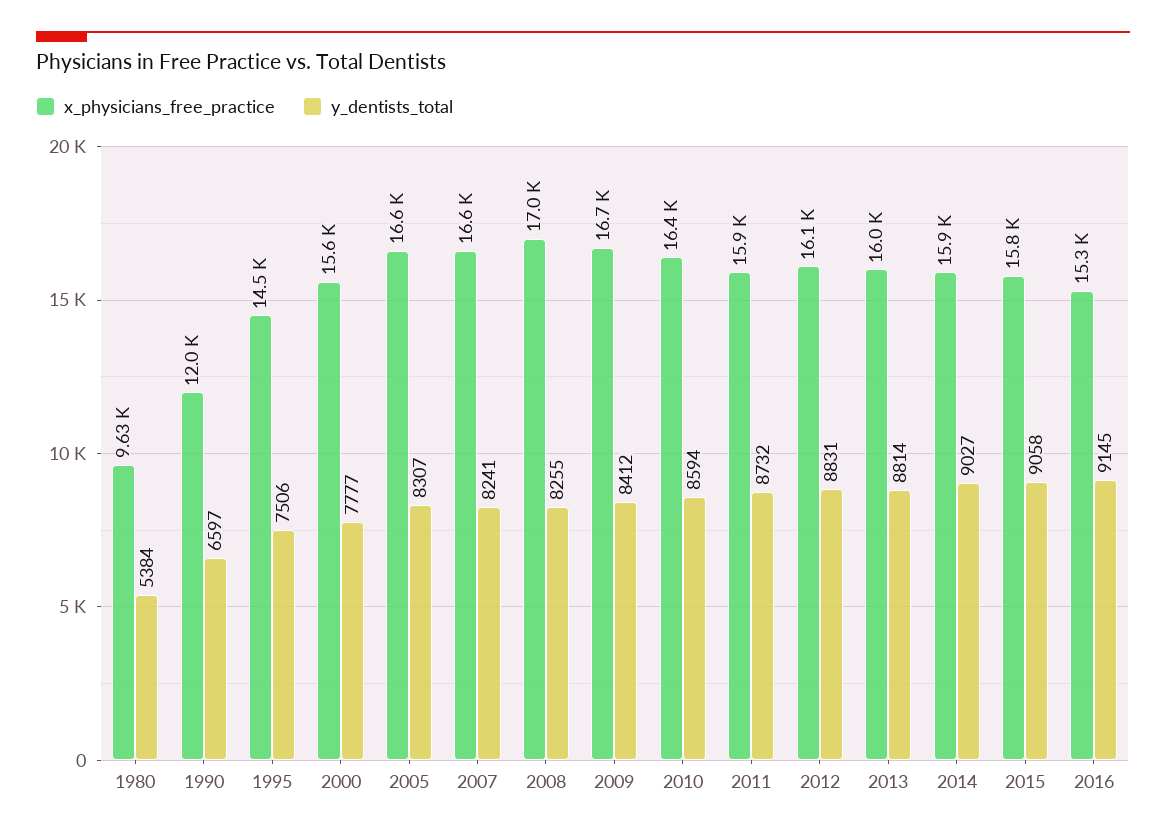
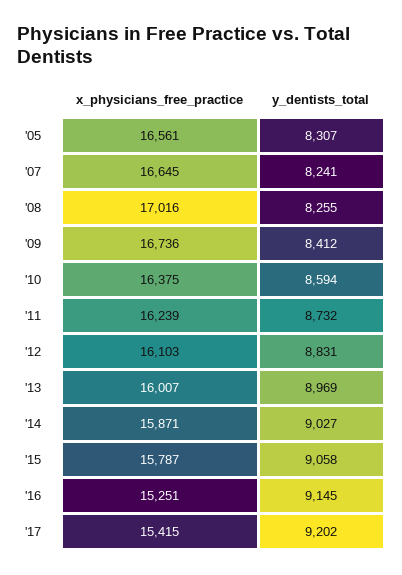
x_physicians_free_practice, 1980: 9630 -> none
y_dentists_total, 1980: 5384 -> none
x_physicians_free_practice, 1990: 12000 -> none
y_dentists_total, 1990: 6597 -> none
x_physicians_free_practice, 1995: 14500 -> none
y_dentists_total, 1995: 7506 -> none
x_physicians_free_practice, 2000: 15600 -> none
y_dentists_total, 2000: 7777 -> none
x_physicians_free_practice, 2011: 15900 -> 16239
y_dentists_total, 2013: 8814 -> 8969
x_physicians_free_practice, '17: none -> 15415
y_dentists_total, '17: none -> 9202

